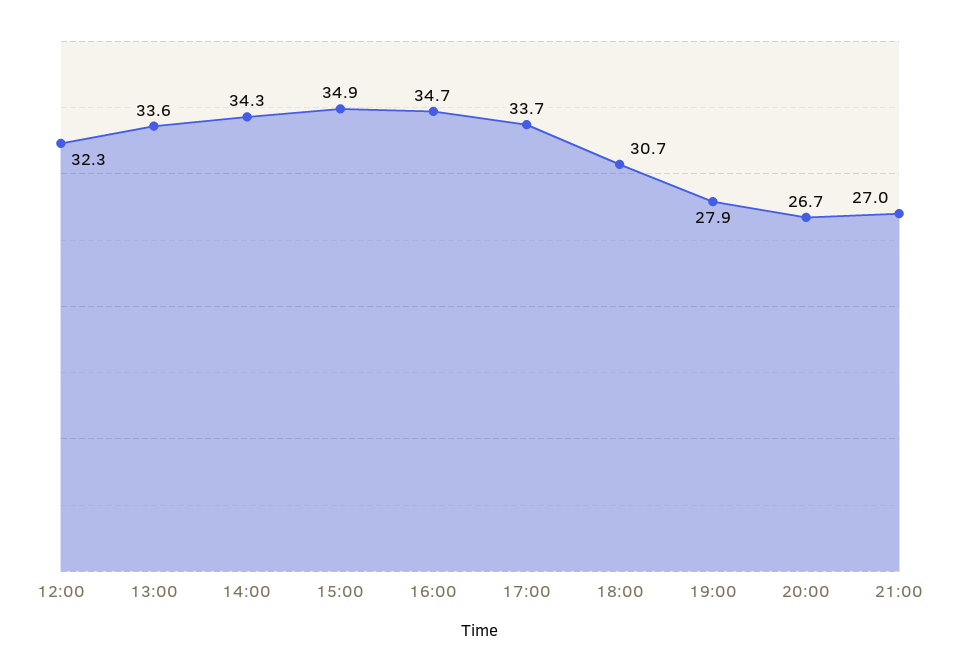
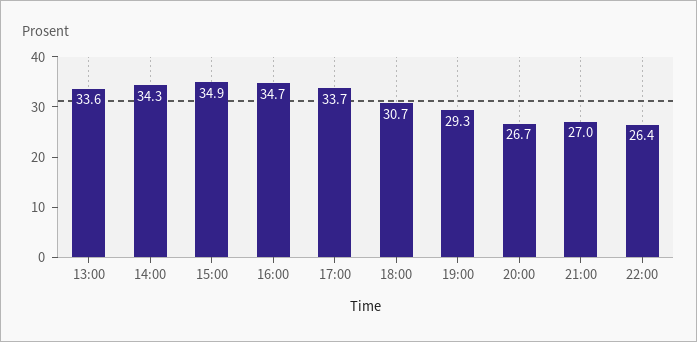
12:00: 32.3 -> none
19:00: 27.9 -> 29.3
22:00: none -> 26.4

